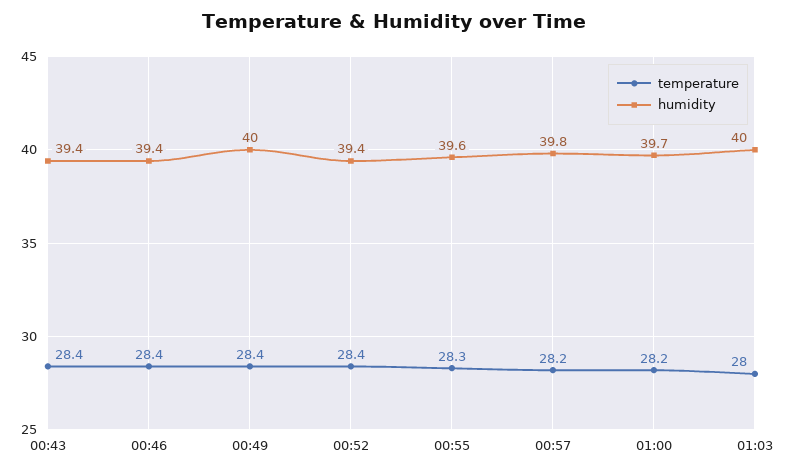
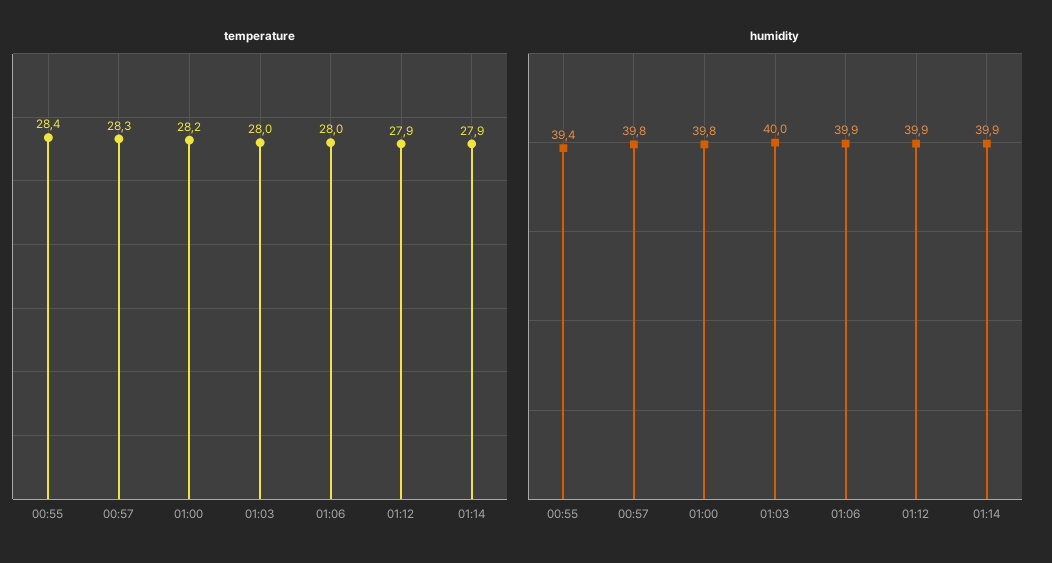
temperature, 00:43: 28.4 -> none
humidity, 00:43: 39.4 -> none
temperature, 00:46: 28.4 -> none
humidity, 00:46: 39.4 -> none
temperature, 00:49: 28.4 -> none
humidity, 00:49: 40 -> none
temperature, 00:52: 28.4 -> none
humidity, 00:52: 39.4 -> none
temperature, 00:55: 28.3 -> 28.4
humidity, 00:55: 39.6 -> 39.4
temperature, 00:57: 28.2 -> 28.3
humidity, 01:00: 39.7 -> 39.8
temperature, 01:06: none -> 28
temperature, 01:12: none -> 27.9
temperature, 01:14: none -> 27.9
humidity, 01:06: none -> 39.9
humidity, 01:12: none -> 39.9
humidity, 01:14: none -> 39.9

